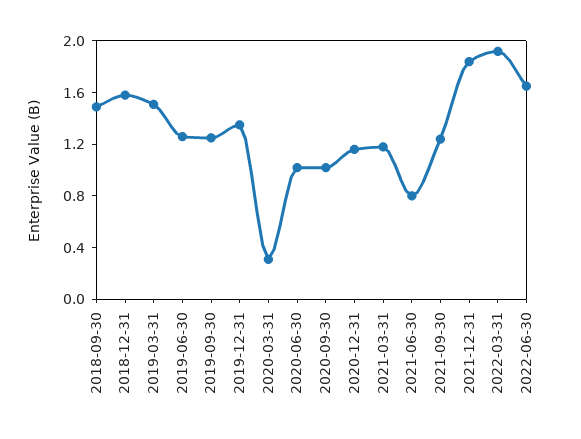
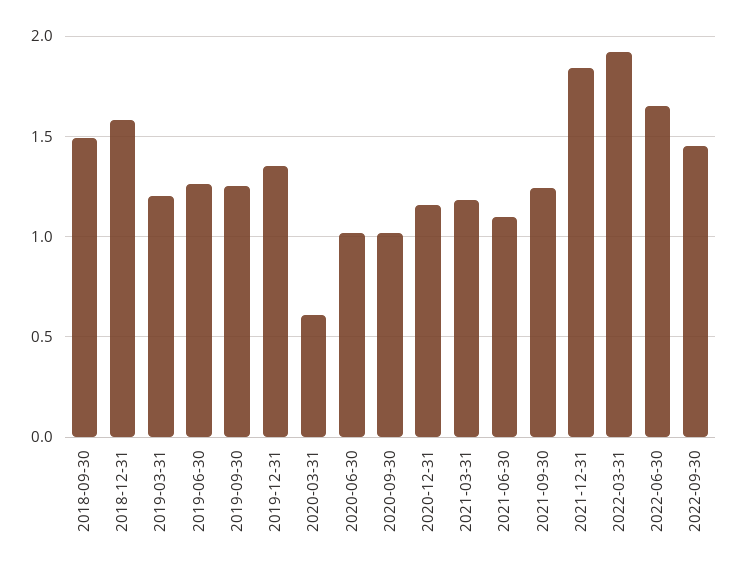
2019-03-31: 1.5 -> 1.2
2020-03-31: 0.3 -> 0.6
2021-06-30: 0.8 -> 1.1
2022-09-30: none -> 1.45

